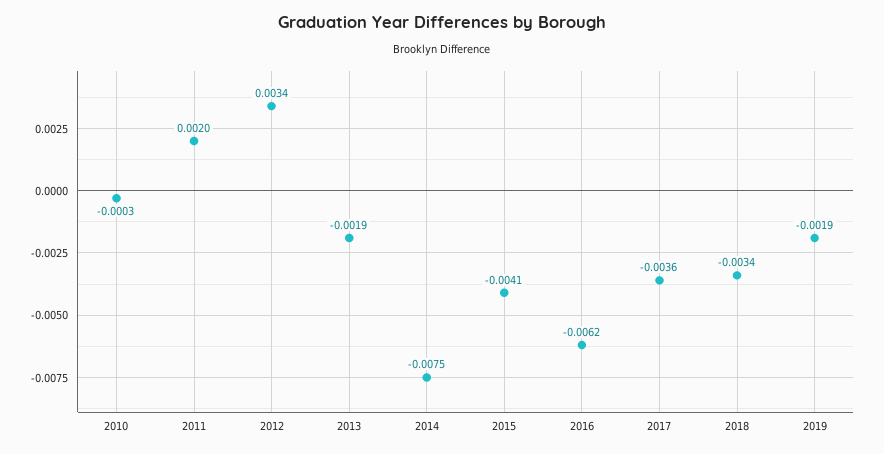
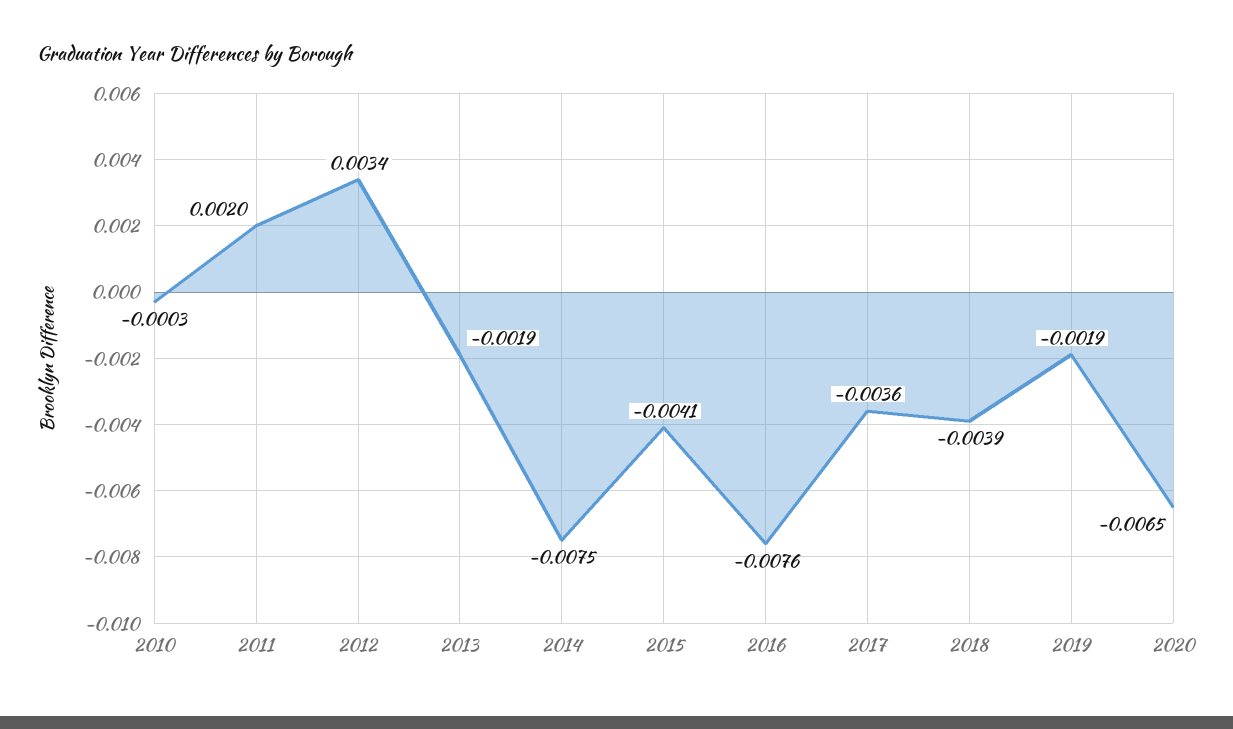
2016: -0.0062 -> -0.0076
2018: -0.0034 -> -0.0039
2020: none -> -0.0065

